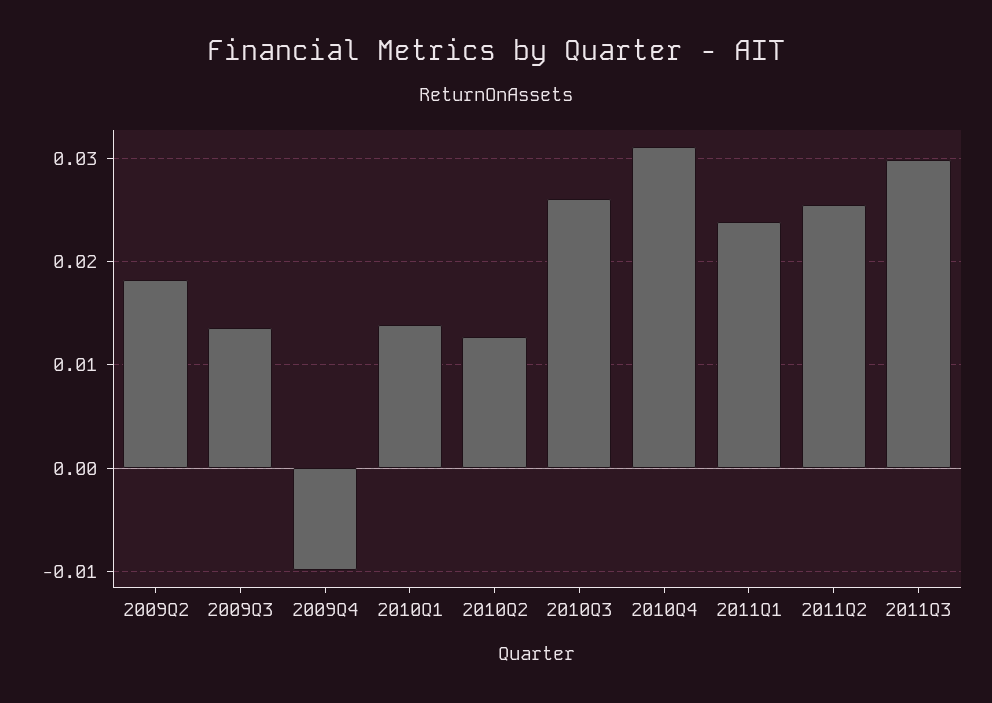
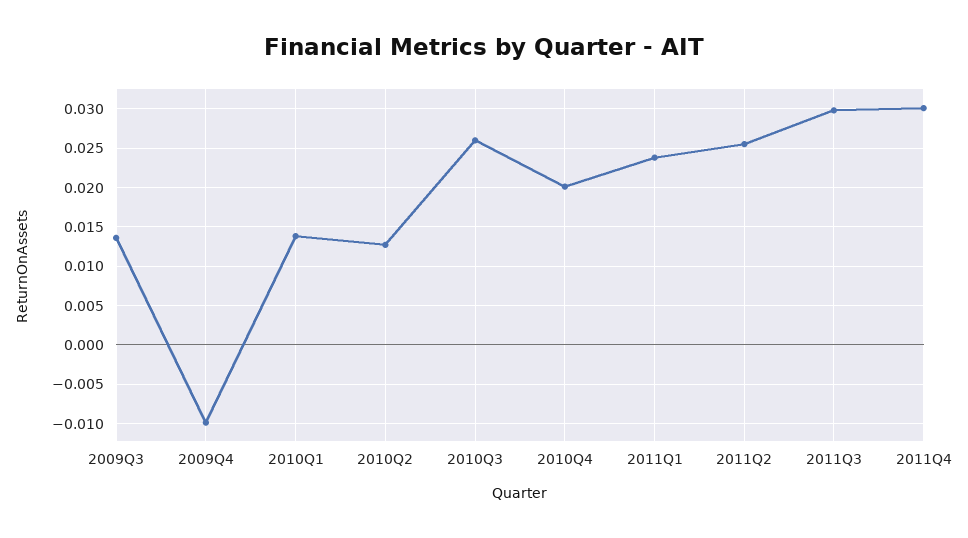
2009Q2: 0.018 -> none
2010Q4: 0.031 -> 0.02
2011Q4: none -> 0.03

